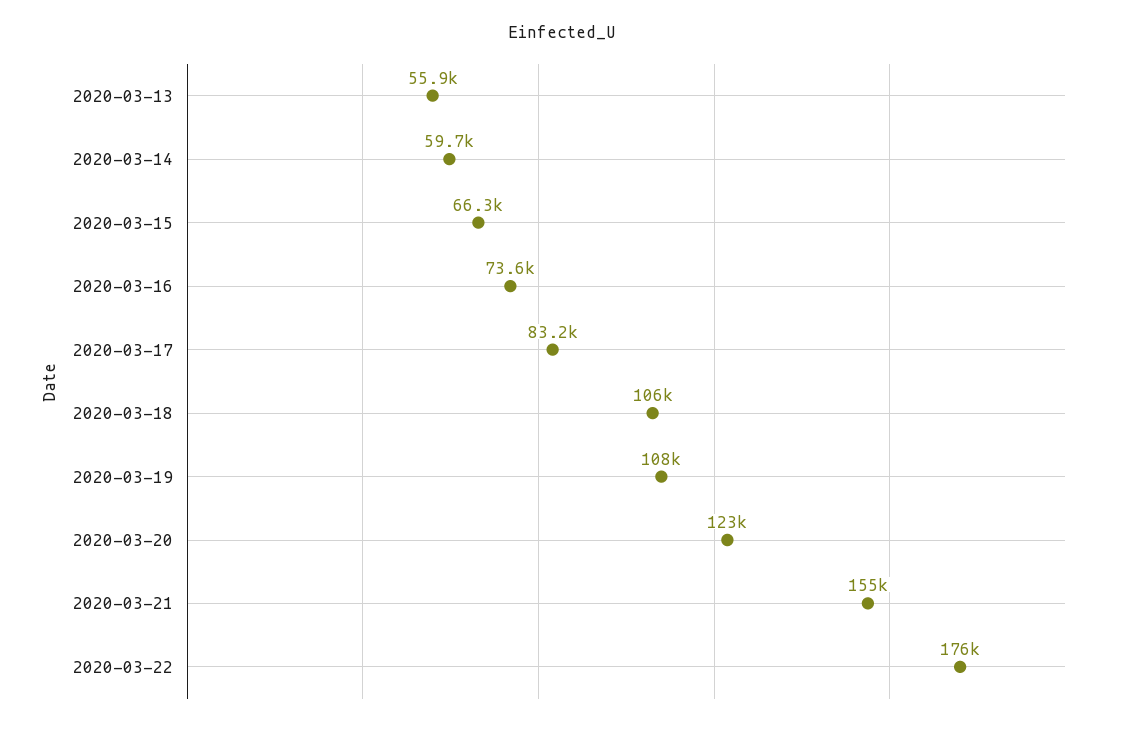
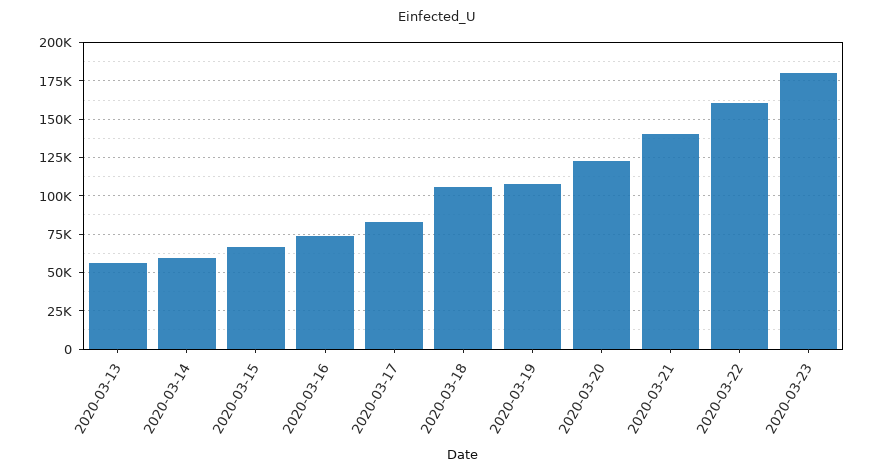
2020-03-21: 155000 -> 140000
2020-03-22: 176000 -> 160000
2020-03-23: none -> 180000

